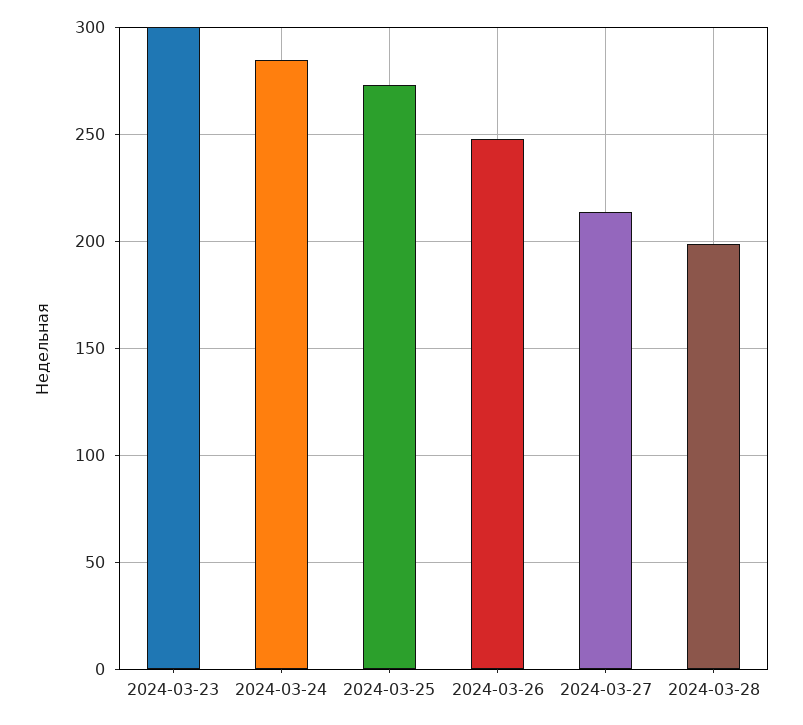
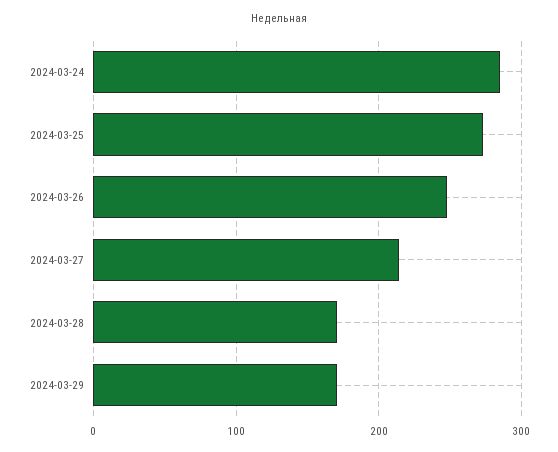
2024-03-23: 300 -> none
2024-03-28: 200 -> 170
2024-03-29: none -> 170

